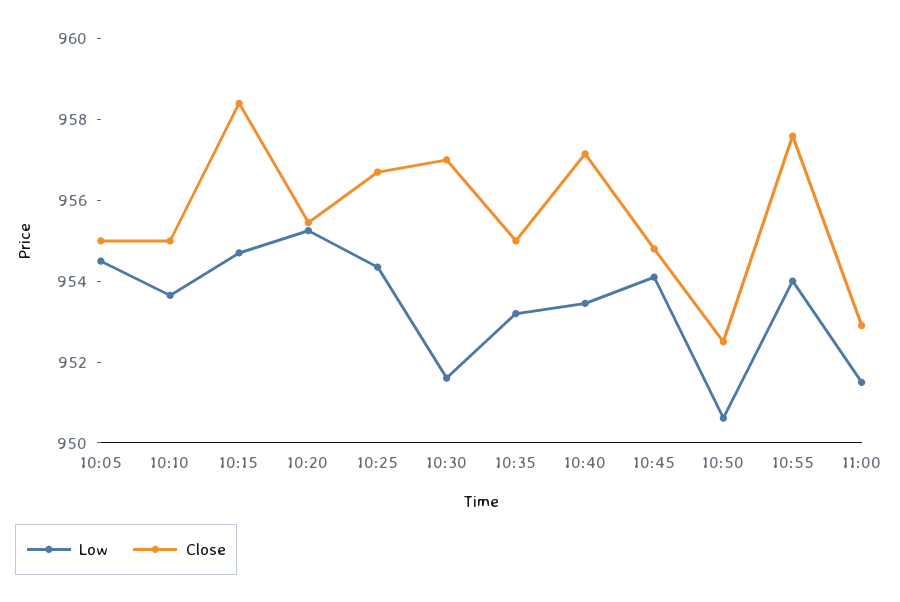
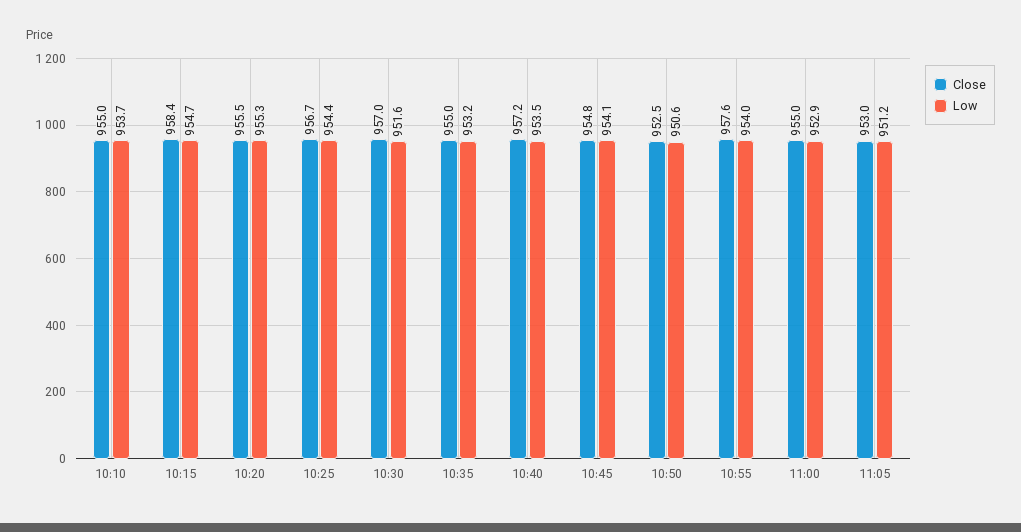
Low, 10:05: 954.5 -> none
Close, 10:05: 955 -> none
Low, 11:00: 951.5 -> 952.9
Close, 11:00: 953 -> 955
Close, 11:05: none -> 953
Low, 11:05: none -> 951.2

